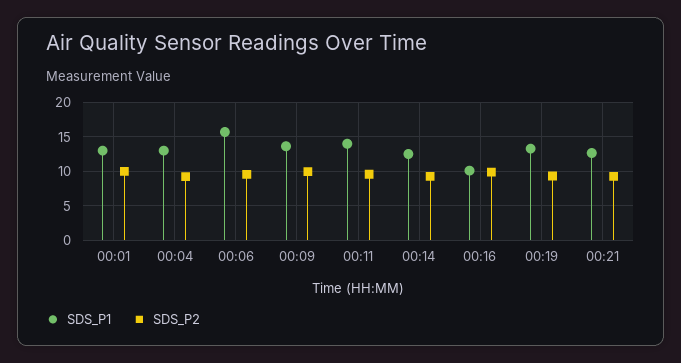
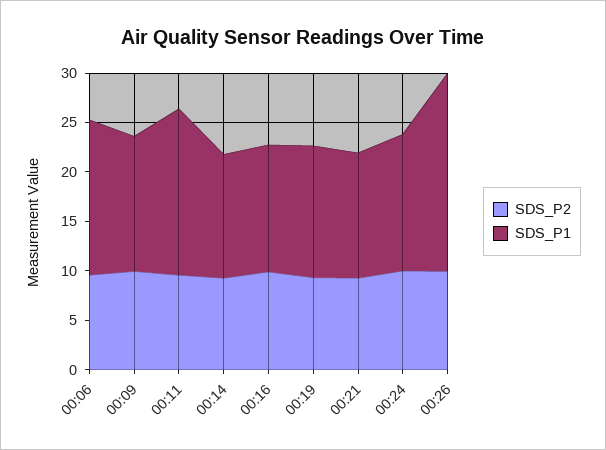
SDS_P1, 00:01: 13 -> none
SDS_P2, 00:01: 10 -> none
SDS_P1, 00:04: 13 -> none
SDS_P2, 00:04: 9 -> none
SDS_P1, 00:11: 14 -> 17
SDS_P1, 00:16: 10 -> 13
SDS_P2, 00:24: none -> 10
SDS_P1, 00:24: none -> 14
SDS_P2, 00:26: none -> 10
SDS_P1, 00:26: none -> 20

